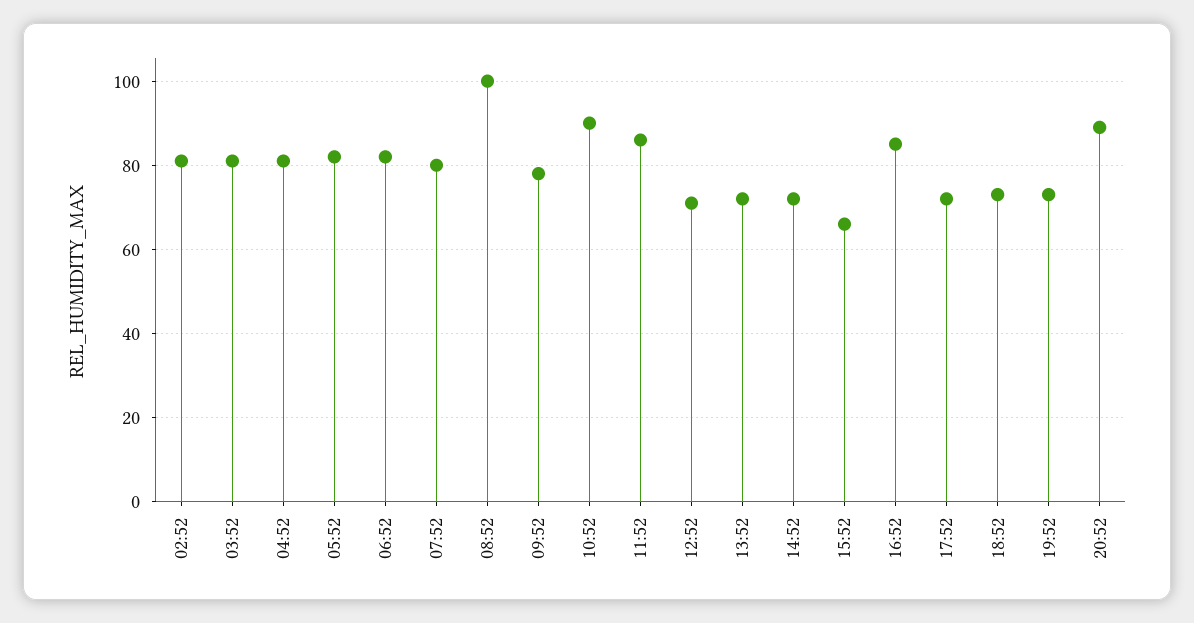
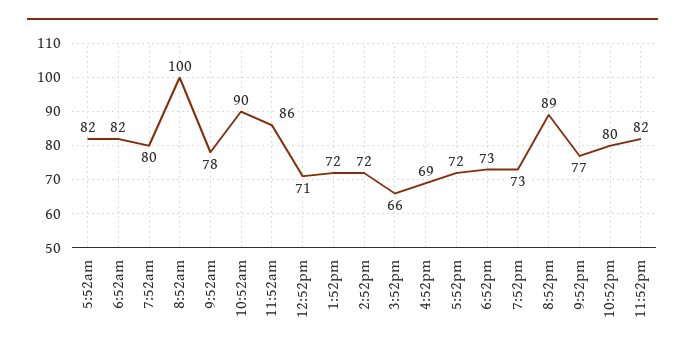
02:52: 80 -> none
03:52: 80 -> none
04:52: 80 -> none
16:52: 85 -> 69
9:52pm: none -> 77
10:52pm: none -> 80
11:52pm: none -> 82

